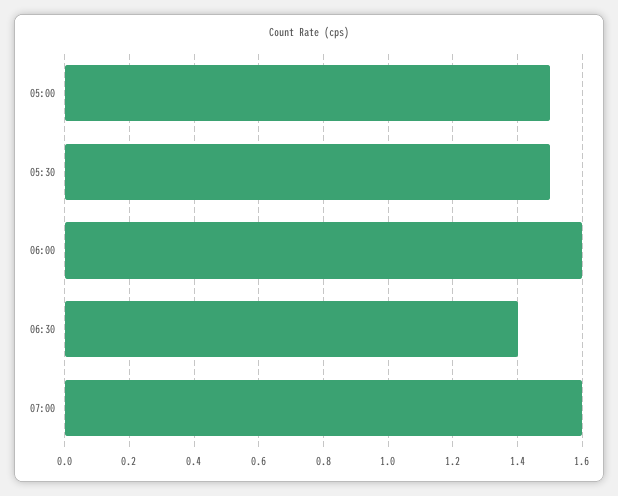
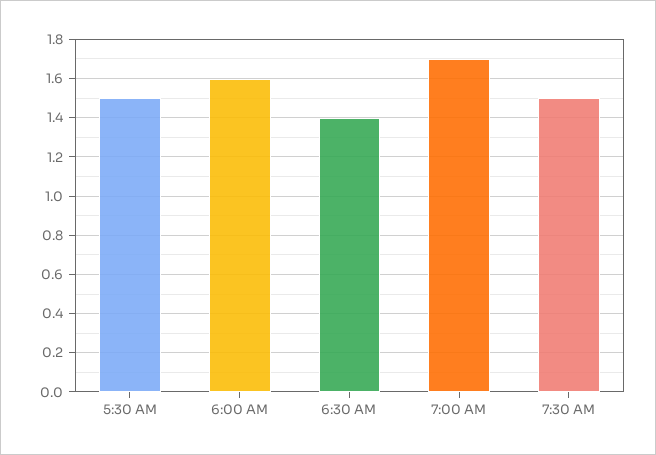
05:00: 1.5 -> none
07:00: 1.6 -> 1.7
7:30 AM: none -> 1.5

